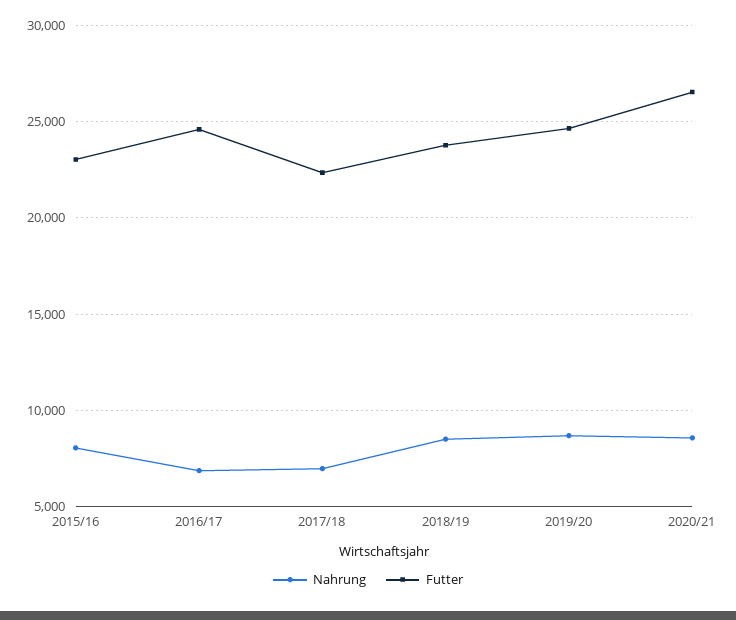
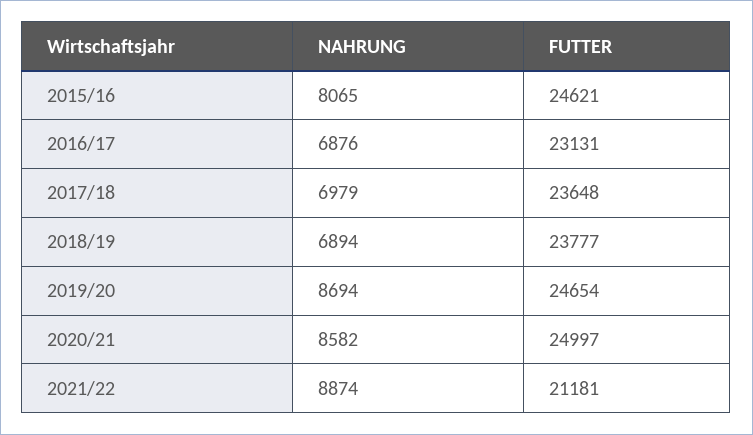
Futter, 2015/16: 23000 -> 24621
Futter, 2016/17: 24500 -> 23131
Futter, 2017/18: 22500 -> 23648
Nahrung, 2018/19: 8500 -> 6894
Futter, 2020/21: 26500 -> 24997
Nahrung, 2021/22: none -> 8874
Futter, 2021/22: none -> 21181

